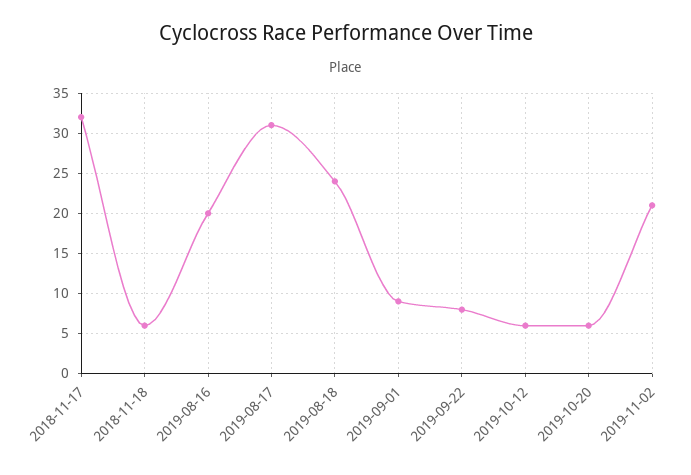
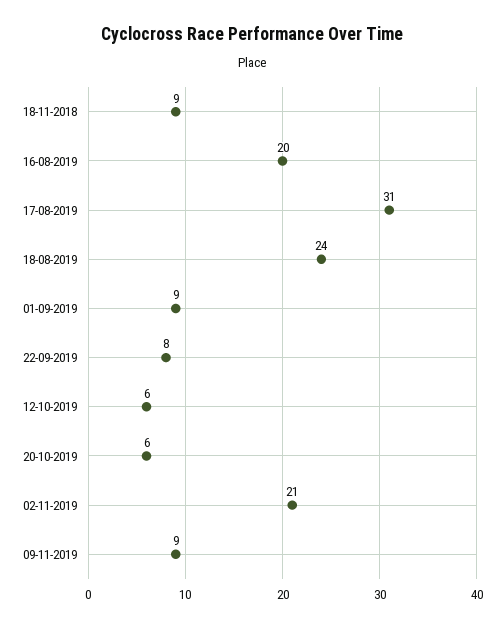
2018-11-17: 32 -> none
2018-11-18: 6 -> 9
09-11-2019: none -> 9

